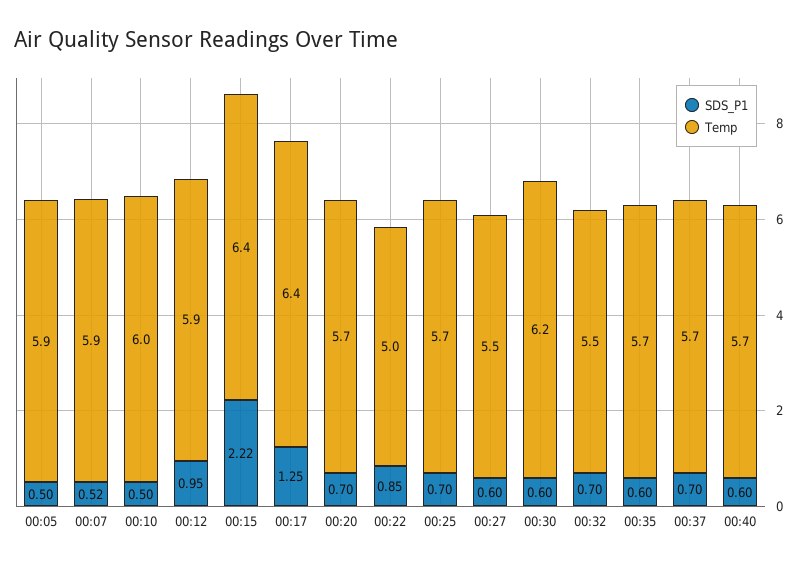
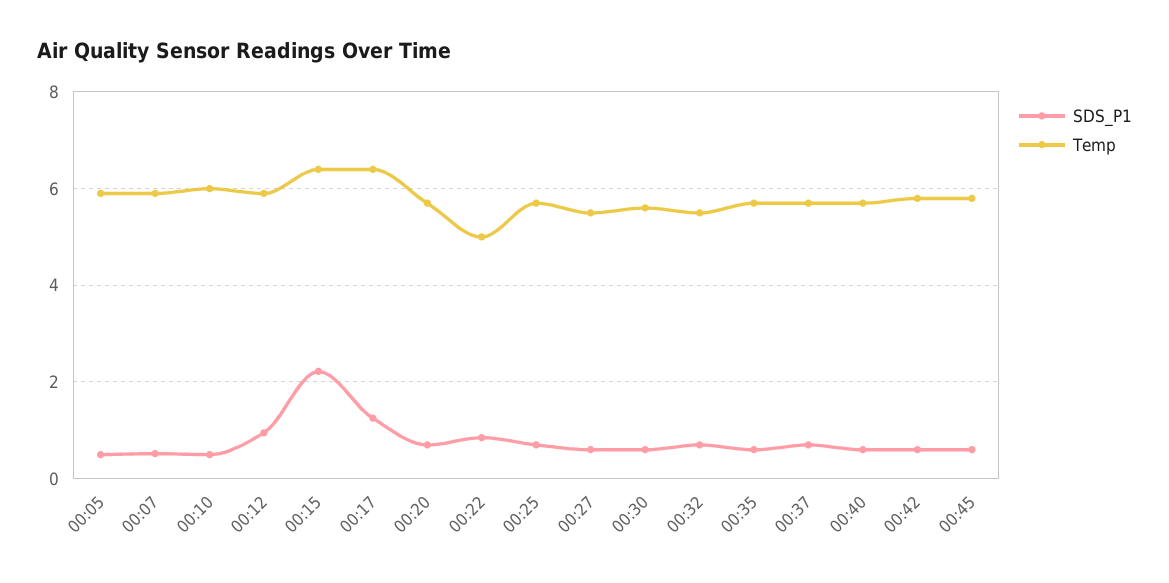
Temp, 00:30: 6.2 -> 5.6
SDS_P1, 00:42: none -> 0.6
Temp, 00:42: none -> 5.8
SDS_P1, 00:45: none -> 0.6
Temp, 00:45: none -> 5.8

